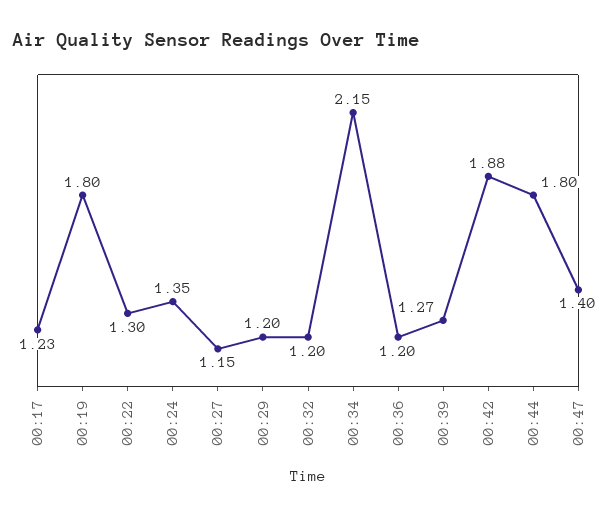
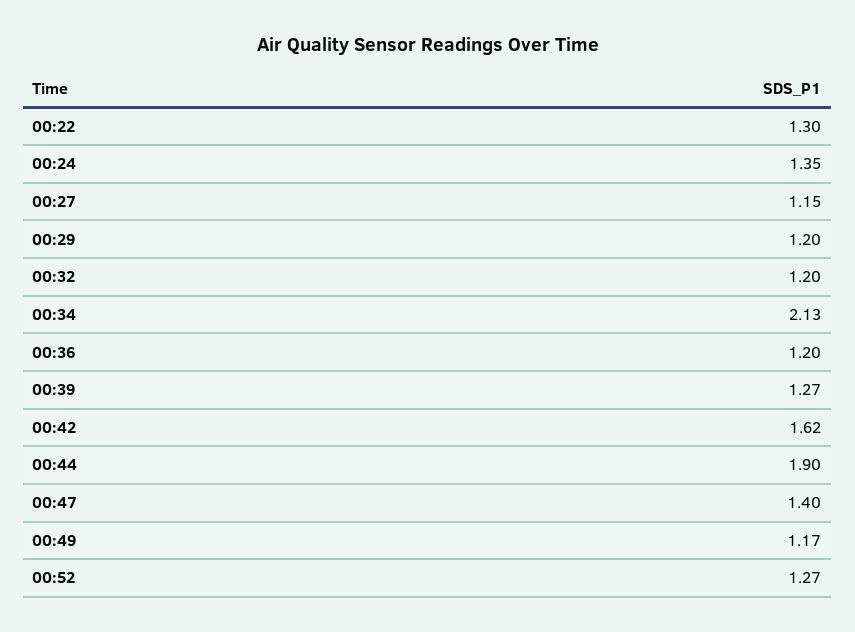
00:17: 1.23 -> none
00:19: 1.8 -> none
00:34: 2.15 -> 2.13
00:42: 1.88 -> 1.62
00:44: 1.8 -> 1.9
00:49: none -> 1.17
00:52: none -> 1.27

